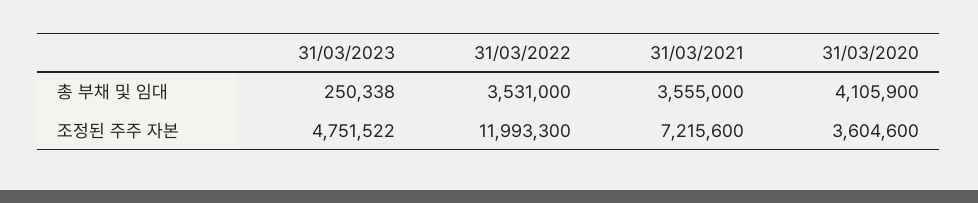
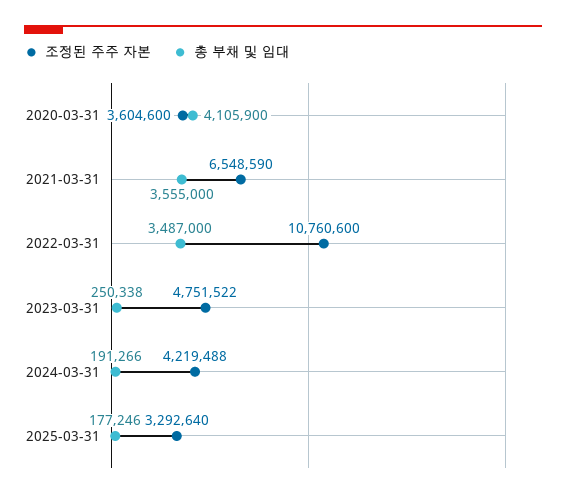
총 부채 및 임대, 31/03/2022: 3531000 -> 3487000
조정된 주주 자본, 31/03/2022: 11993300 -> 10760600
조정된 주주 자본, 31/03/2021: 7215600 -> 6548590
조정된 주주 자본, 2024-03-31: none -> 4219488
총 부채 및 임대, 2024-03-31: none -> 191266
조정된 주주 자본, 2025-03-31: none -> 3292640
총 부채 및 임대, 2025-03-31: none -> 177246

